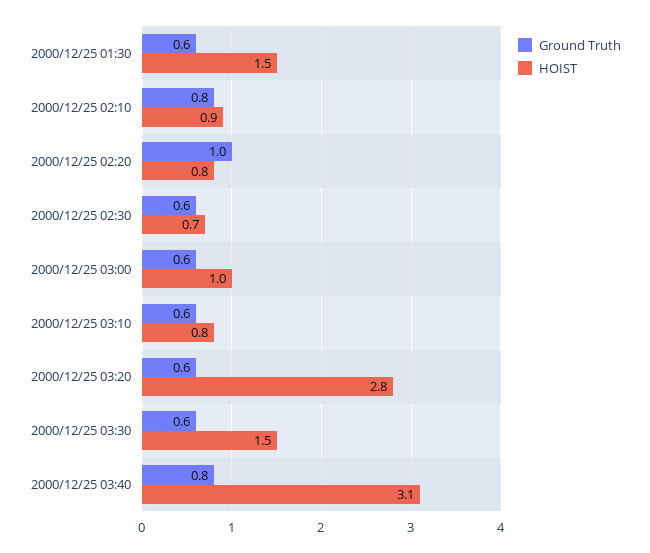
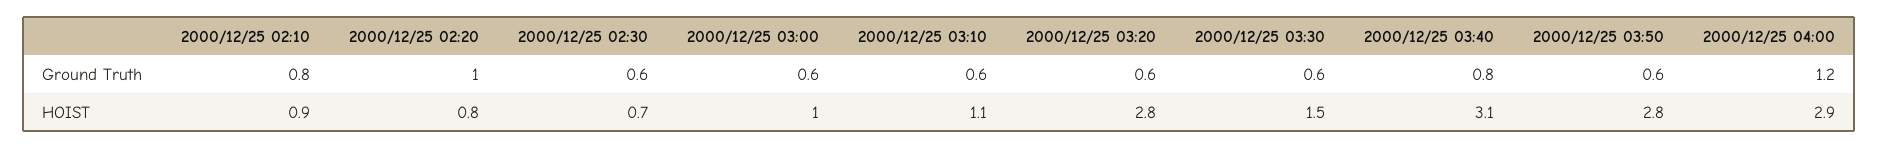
Ground Truth, 2000/12/25 01:30: 0.6 -> none
HOIST, 2000/12/25 01:30: 1.5 -> none
HOIST, 2000/12/25 03:10: 0.8 -> 1.1
Ground Truth, 2000/12/25 03:50: none -> 0.6
Ground Truth, 2000/12/25 04:00: none -> 1.2
HOIST, 2000/12/25 03:50: none -> 2.8
HOIST, 2000/12/25 04:00: none -> 2.9

